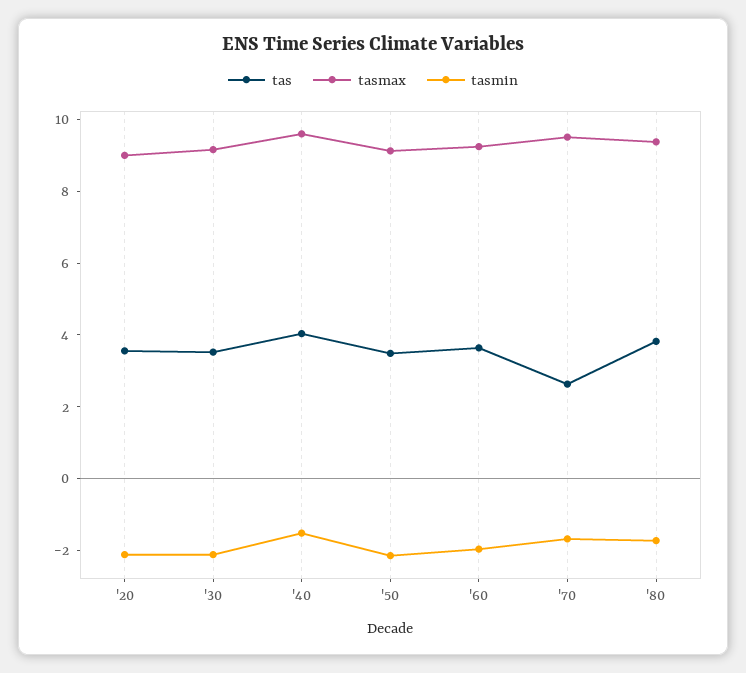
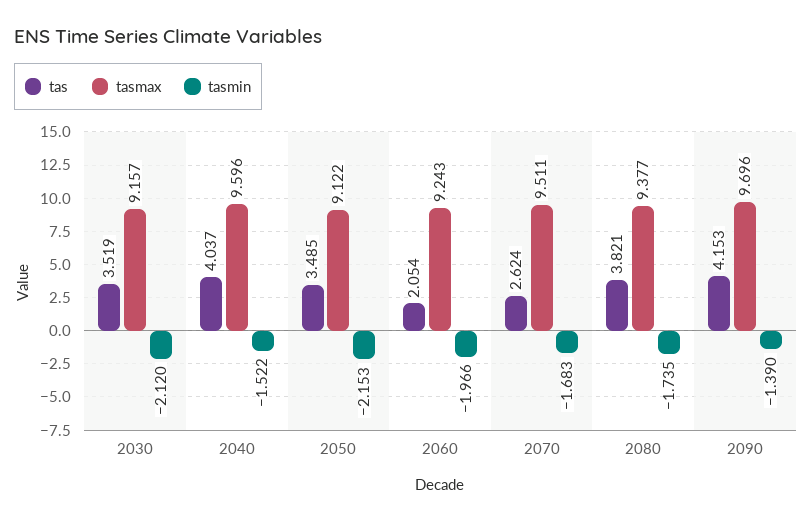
tas, '20: 3.5 -> none
tasmax, '20: 9 -> none
tasmin, '20: -2 -> none
tas, '60: 3.5 -> 2.054
tas, 2090: none -> 4.153
tasmax, 2090: none -> 9.696
tasmin, 2090: none -> -1.39

